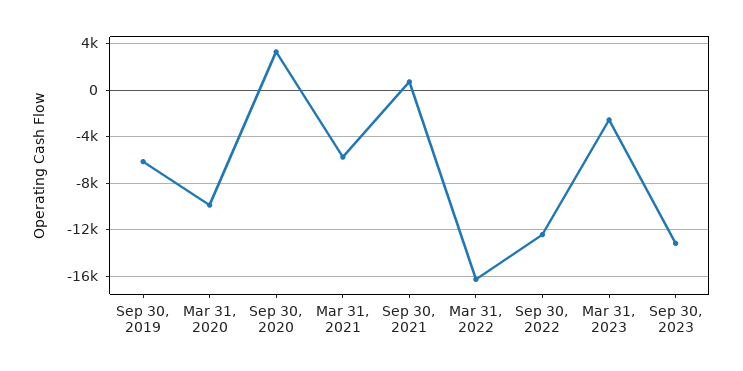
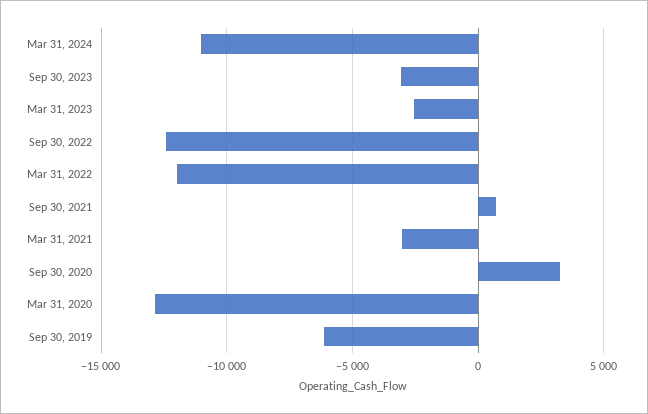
Mar 31, 2020: -10000 -> -13000
Mar 31, 2021: -6000 -> -3000
Mar 31, 2022: -16000 -> -12000
Sep 30, 2023: -13000 -> -3000
Mar 31, 2024: none -> -11000

